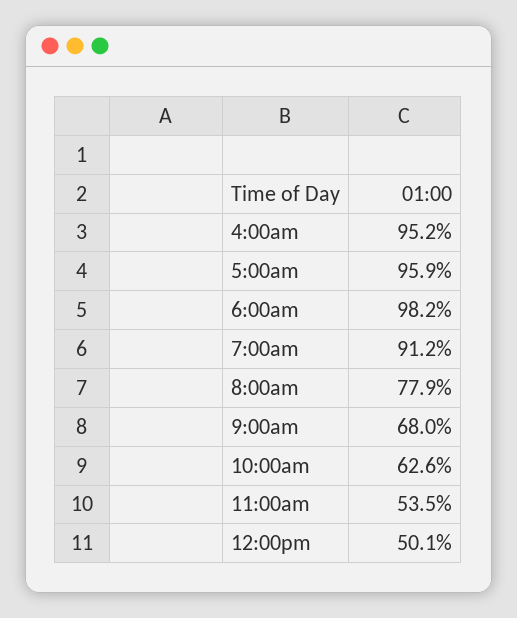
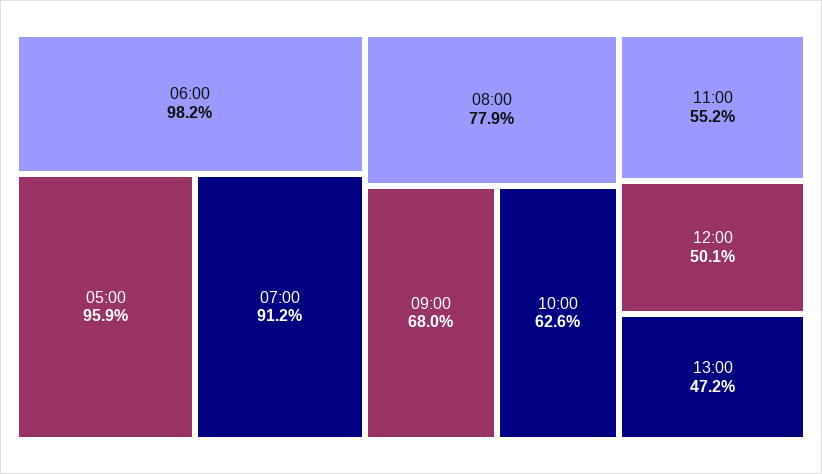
4:00am: 95.2 -> none
11:00am: 53.5 -> 55.2
13:00: none -> 47.2

